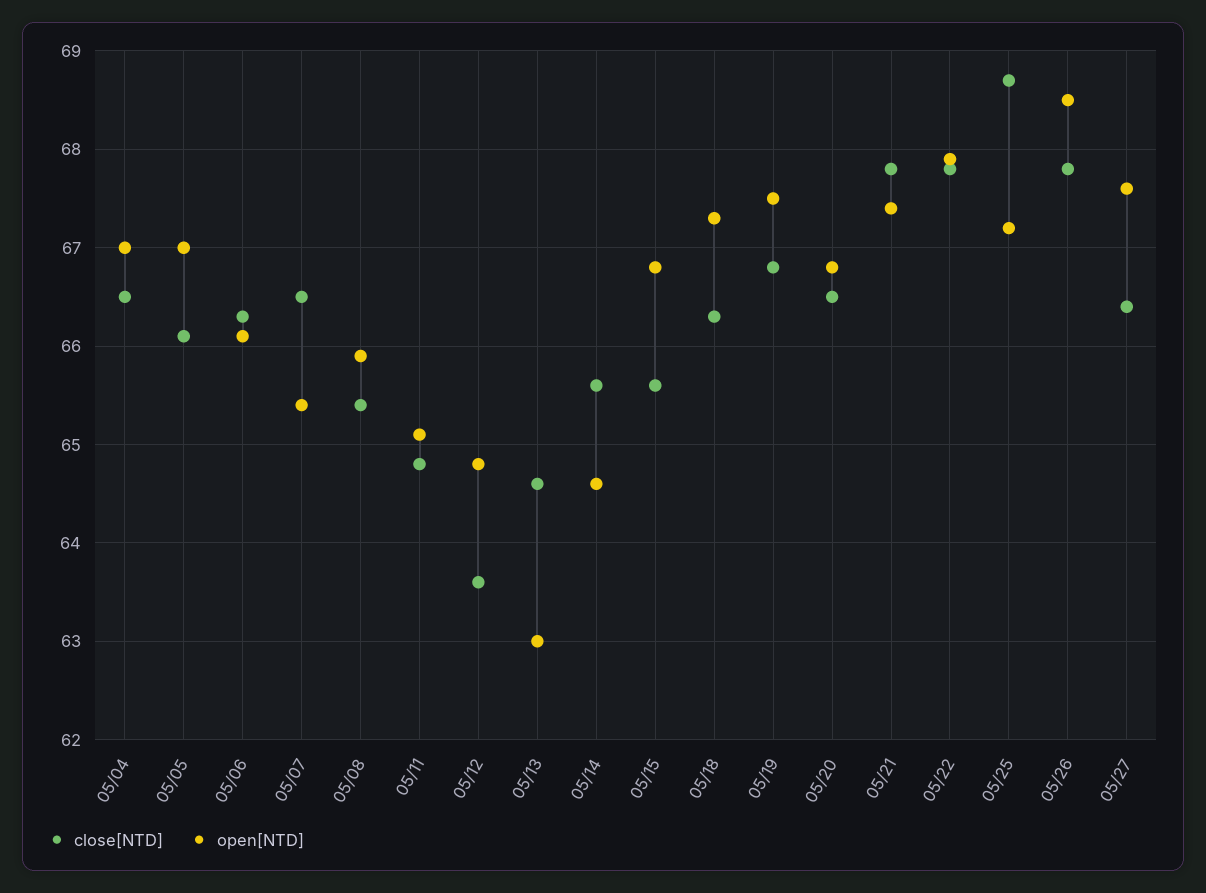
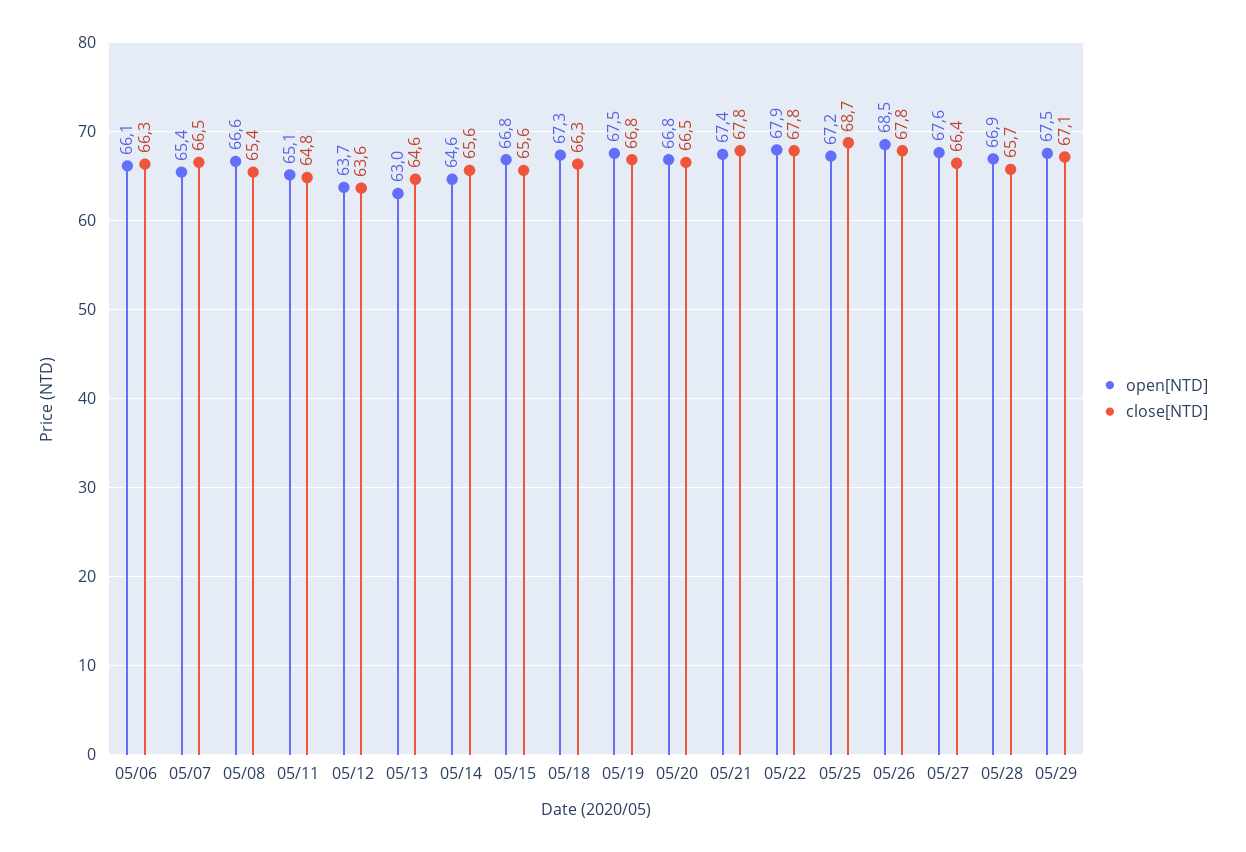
close[NTD], 05/04: 66.5 -> none
open[NTD], 05/04: 67 -> none
close[NTD], 05/05: 66.1 -> none
open[NTD], 05/05: 67 -> none
open[NTD], 05/08: 65.9 -> 66.6
open[NTD], 05/12: 64.8 -> 63.7
open[NTD], 05/28: none -> 66.9
close[NTD], 05/28: none -> 65.7
open[NTD], 05/29: none -> 67.5
close[NTD], 05/29: none -> 67.1

